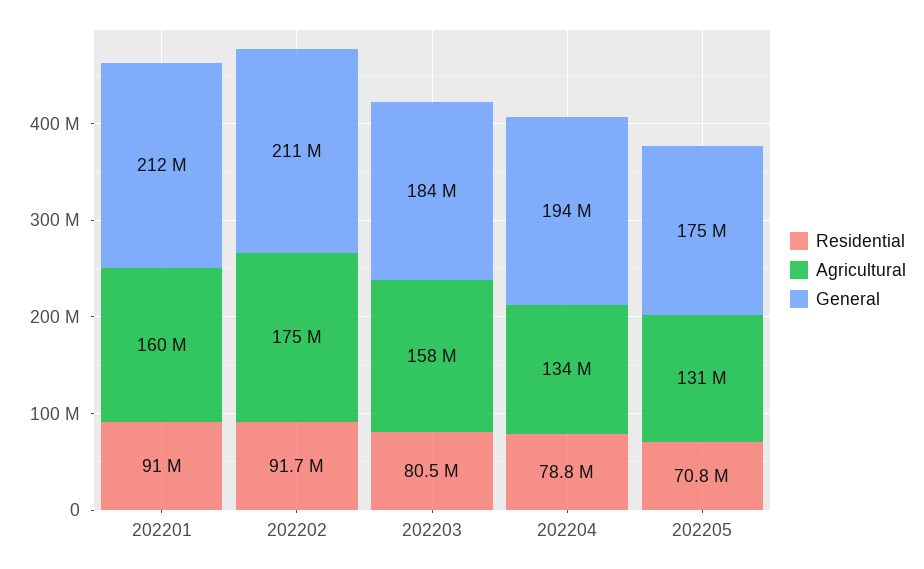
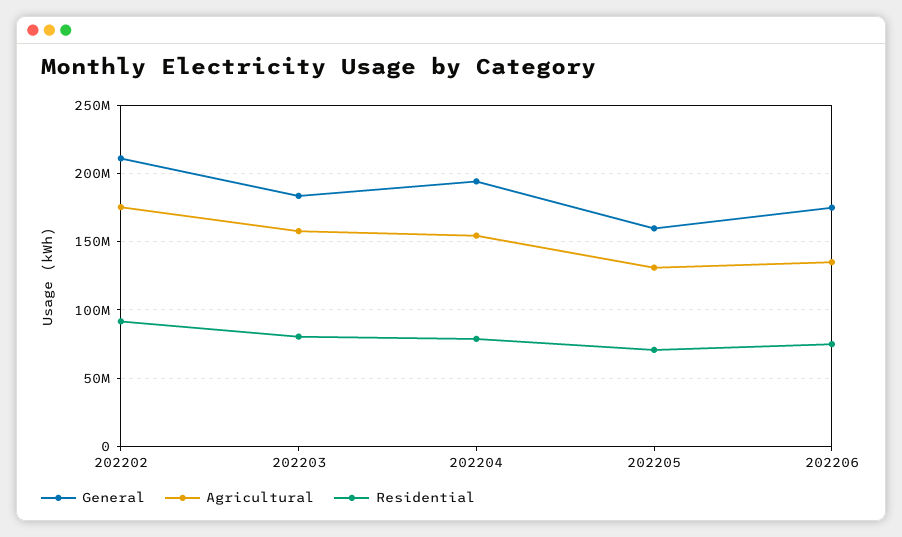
Residential, 202201: 91000000 -> none
Agricultural, 202201: 160000000 -> none
General, 202201: 212000000 -> none
Agricultural, 202204: 134000000 -> 155000000
General, 202205: 175000000 -> 160000000
General, 202206: none -> 175000000
Agricultural, 202206: none -> 135000000
Residential, 202206: none -> 75000000

